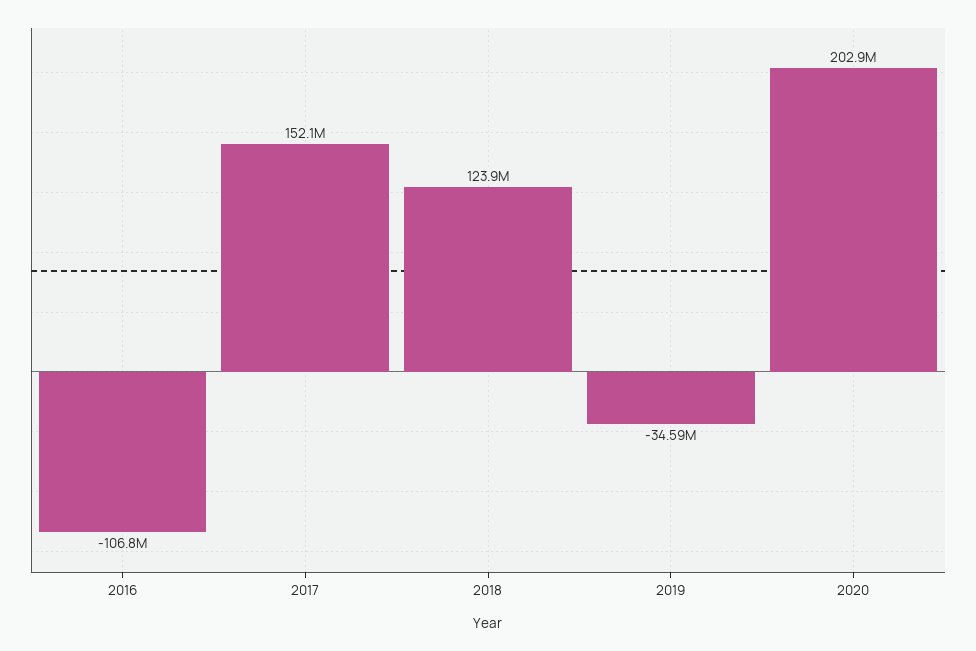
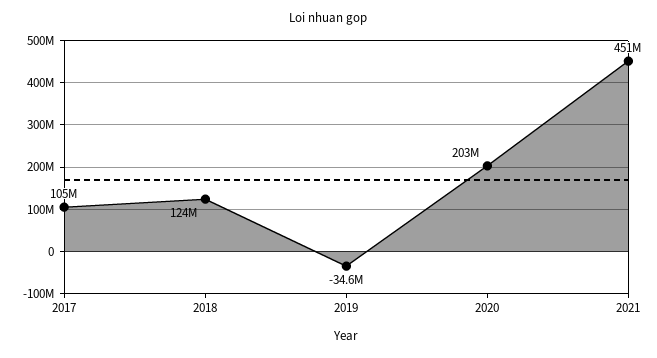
2016: -106800000 -> none
2017: 152100000 -> 105000000
2021: none -> 451000000

